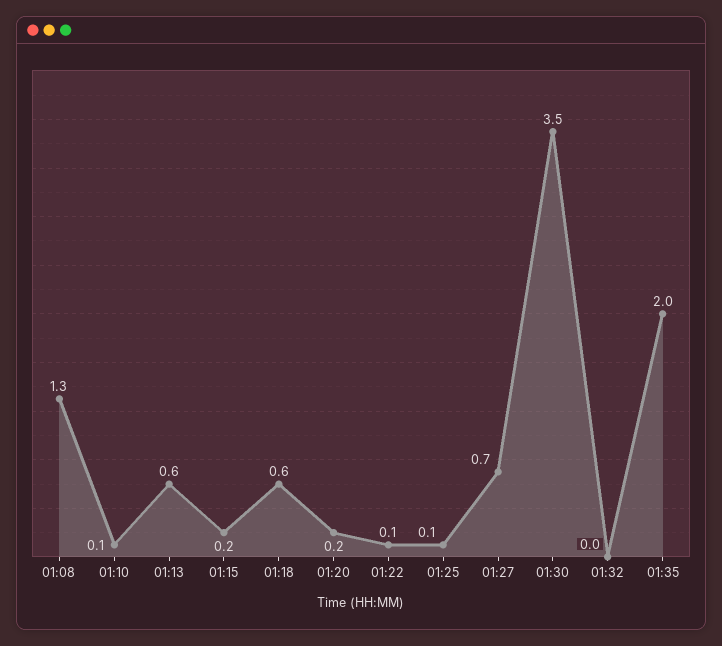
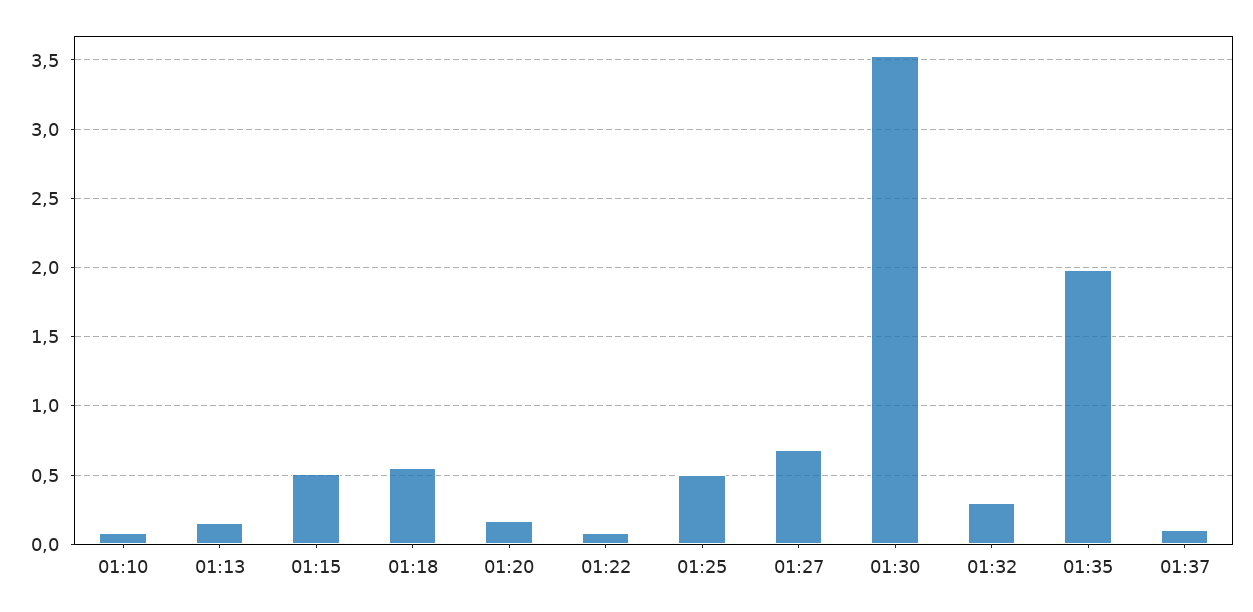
01:08: 1.3 -> none
01:13: 0.6 -> 0.15
01:15: 0.2 -> 0.5
01:25: 0.1 -> 0.5
01:32: 0 -> 0.3
01:37: none -> 0.1

